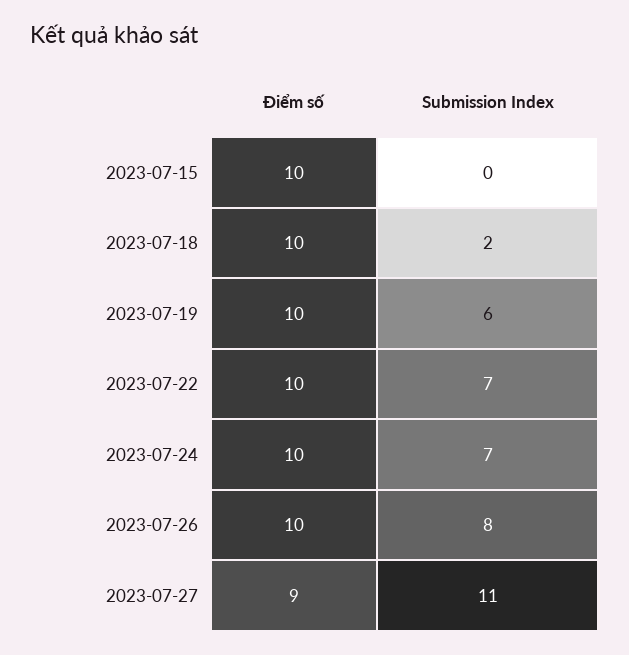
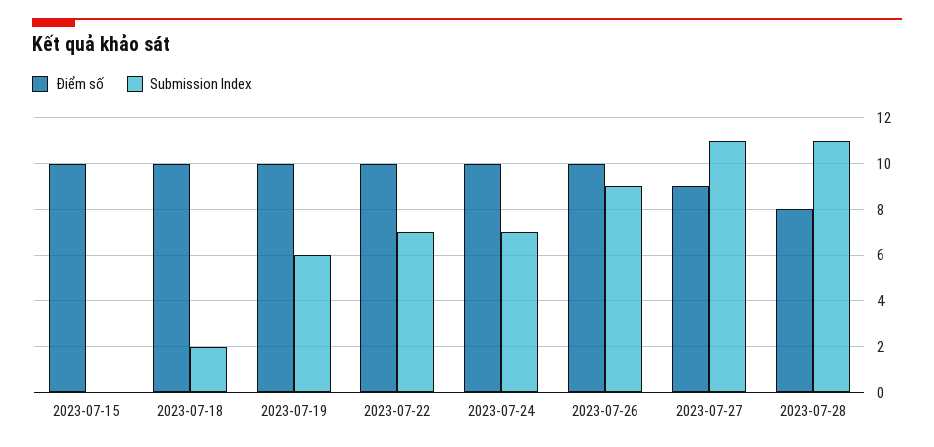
Submission Index, 2023-07-26: 8 -> 9
Điểm số, 2023-07-28: none -> 8
Submission Index, 2023-07-28: none -> 11

